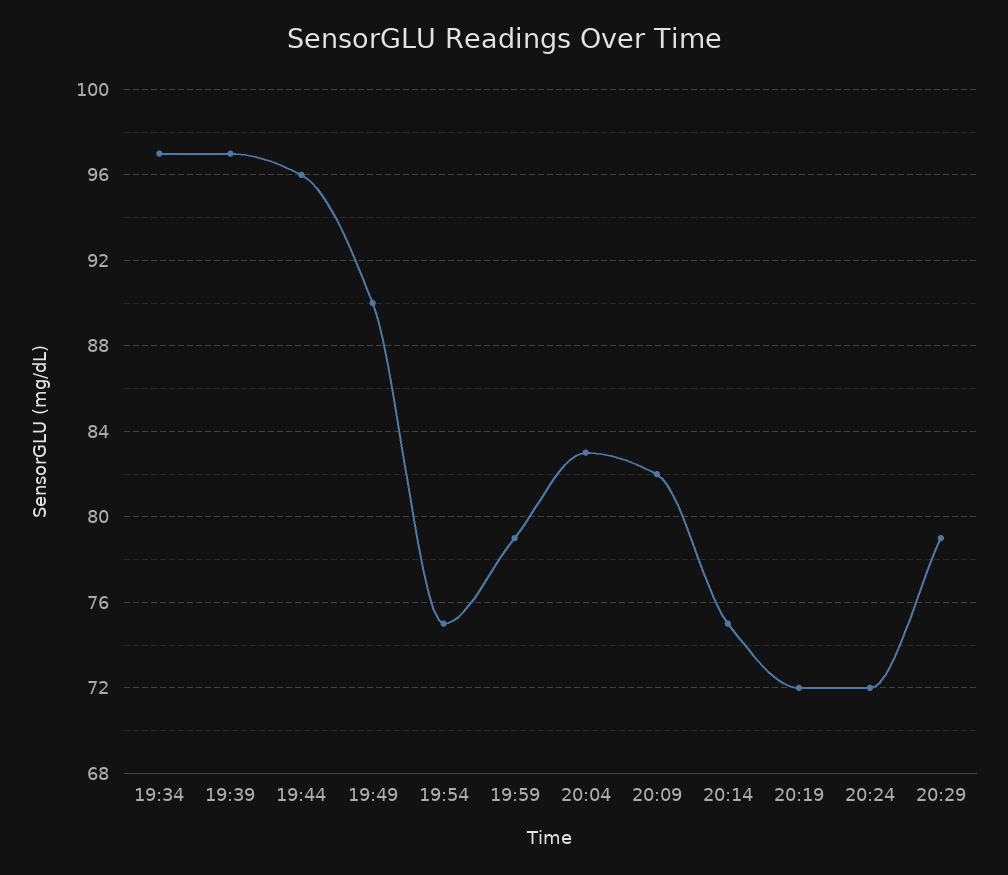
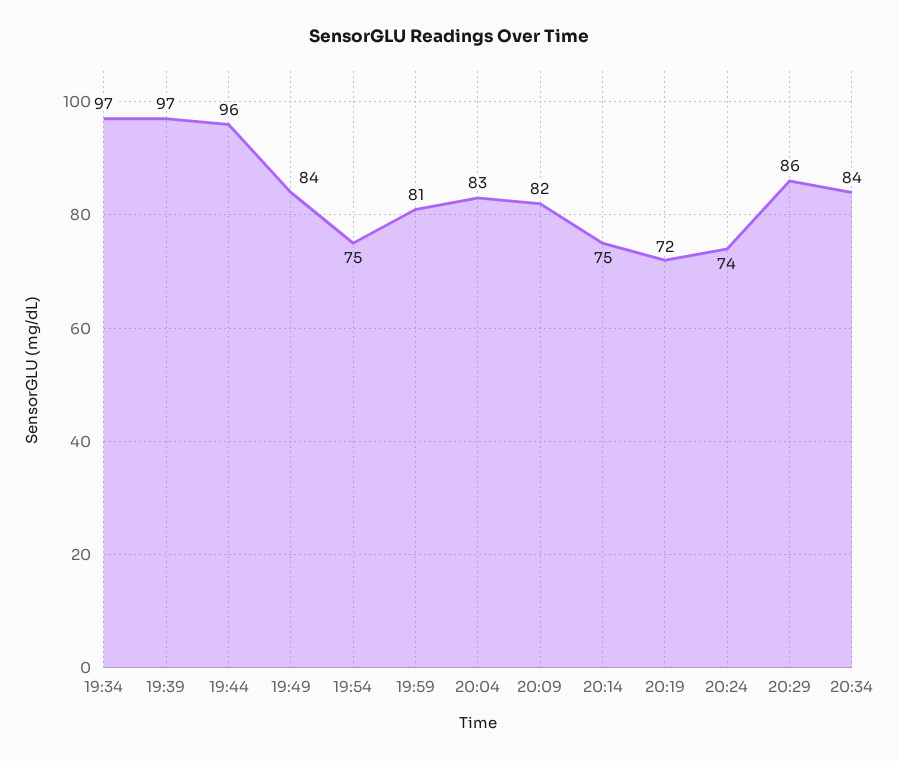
19:49: 90 -> 84
19:59: 79 -> 81
20:24: 72 -> 74
20:29: 79 -> 86
20:34: none -> 84

